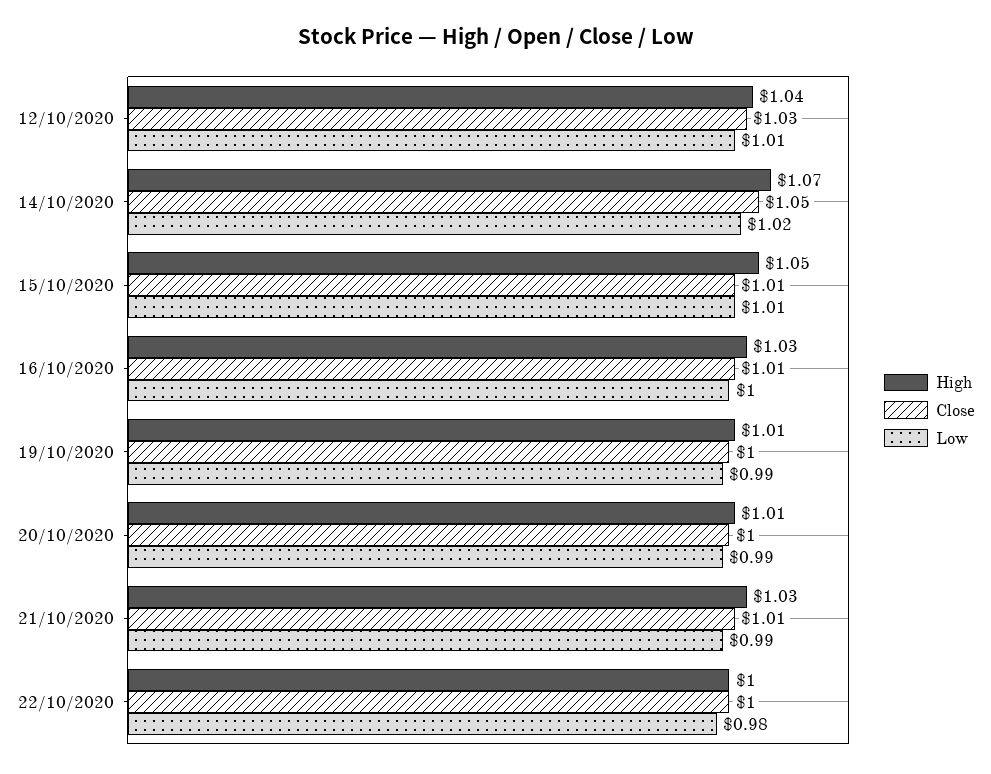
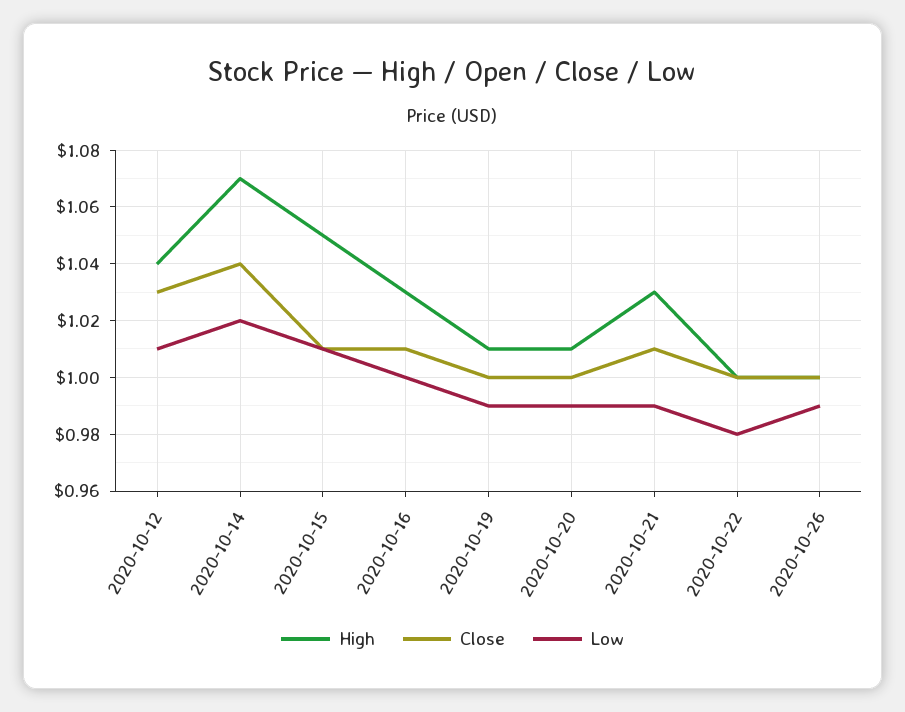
Close, 14/10/2020: 1.05 -> 1.04
High, 2020-10-26: none -> 1
Close, 2020-10-26: none -> 1
Low, 2020-10-26: none -> 0.99

